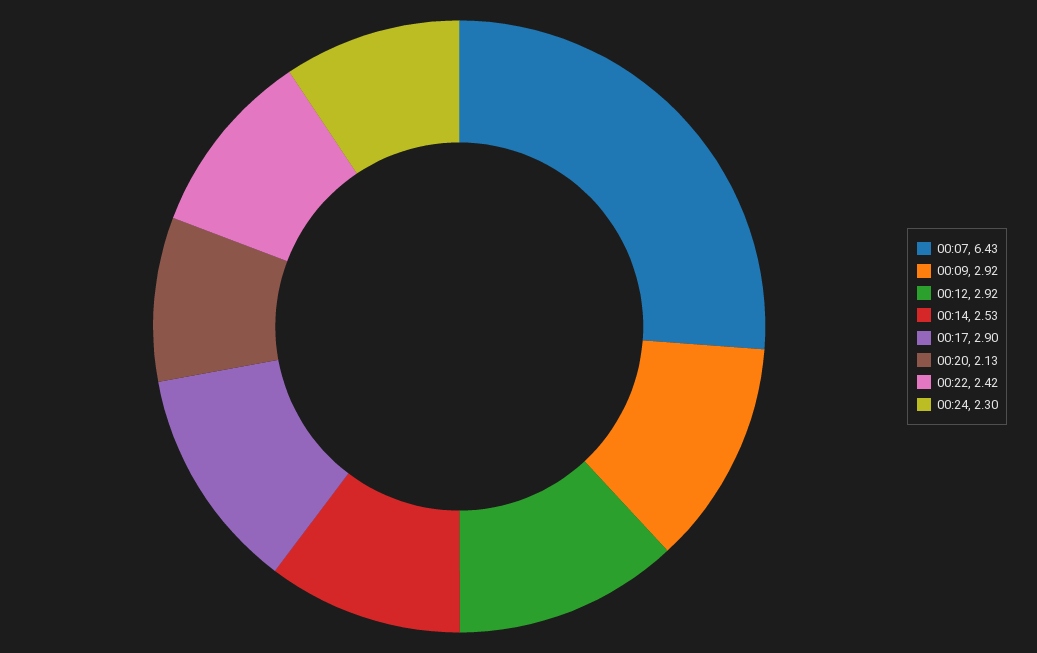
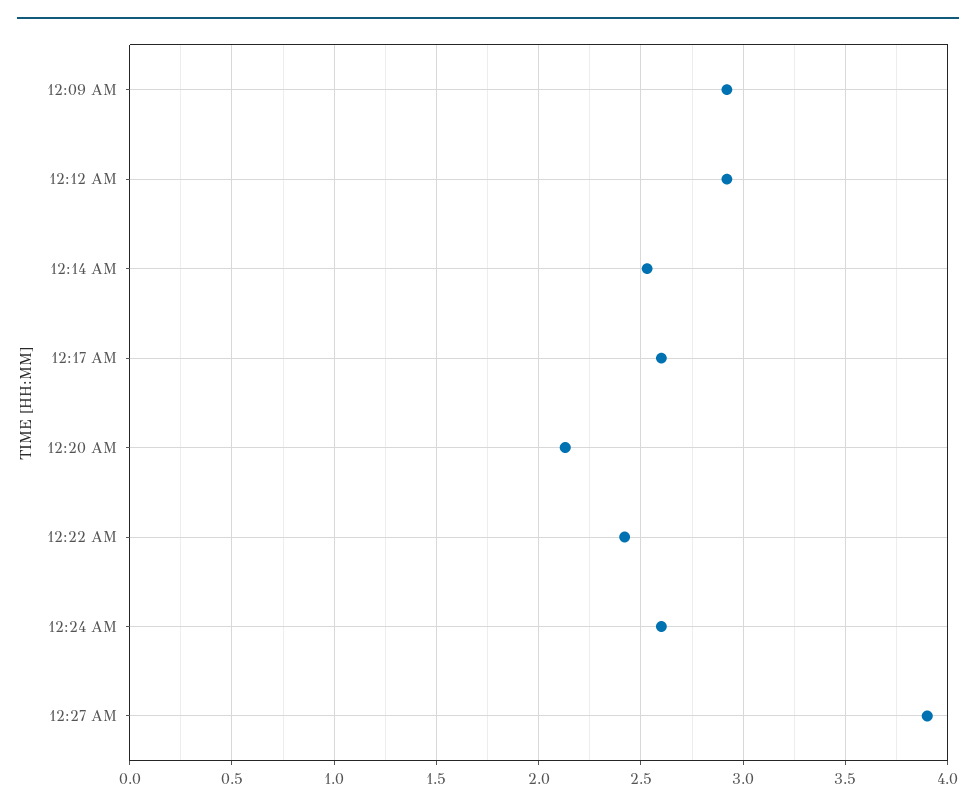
00:07: 6.43 -> none
00:17: 2.9 -> 2.6
00:24: 2.3 -> 2.6
12:27 AM: none -> 3.9

